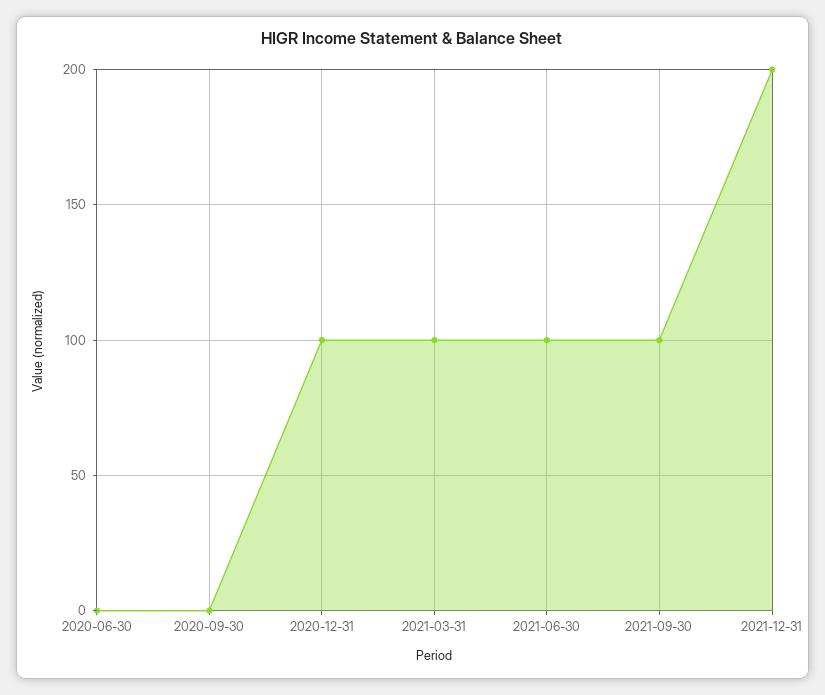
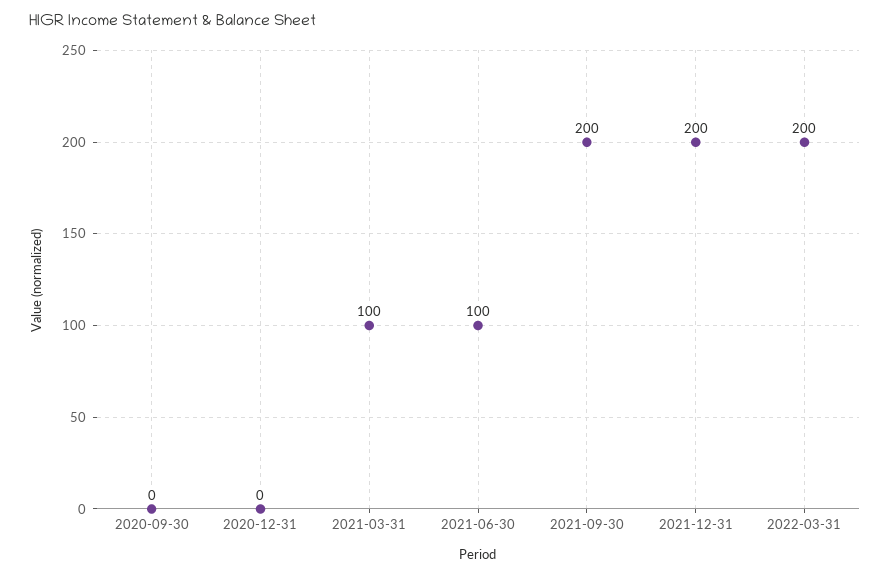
2020-06-30: 0 -> none
2020-12-31: 100 -> 0
2021-09-30: 100 -> 200
2022-03-31: none -> 200

